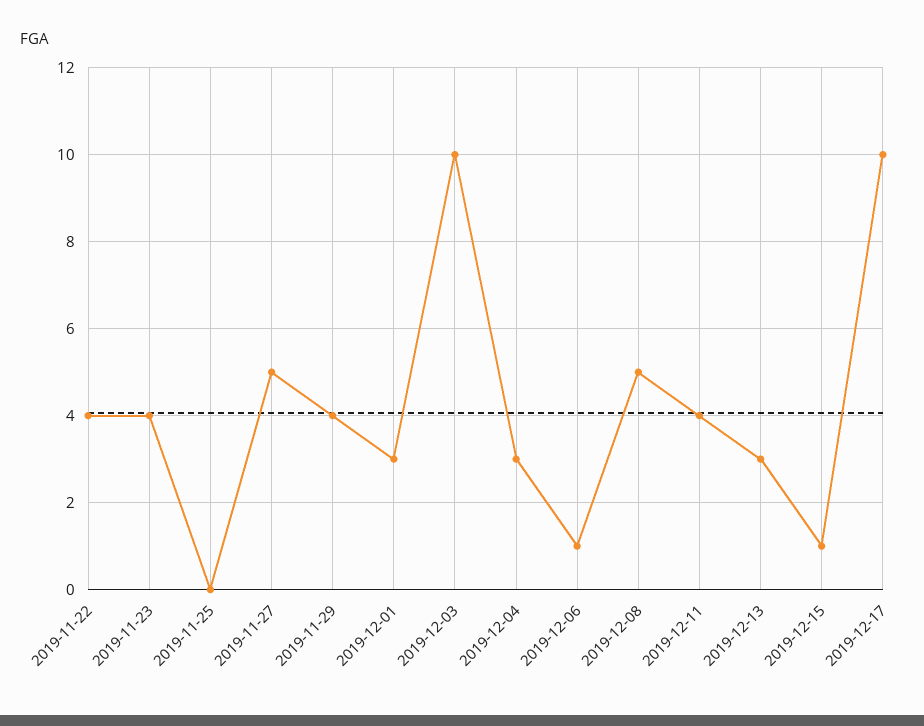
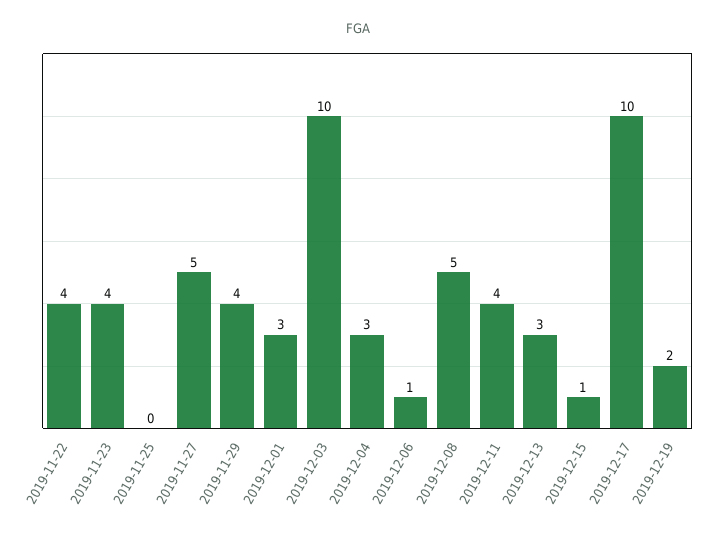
2019-12-19: none -> 2

